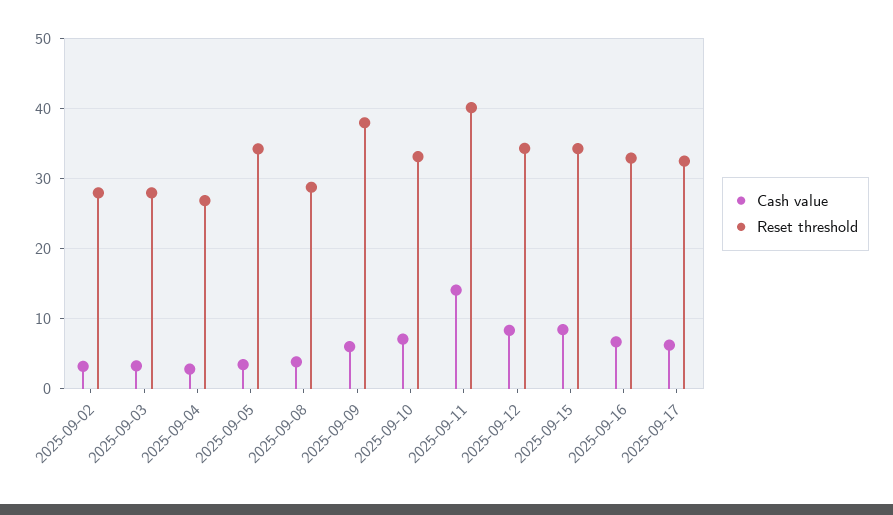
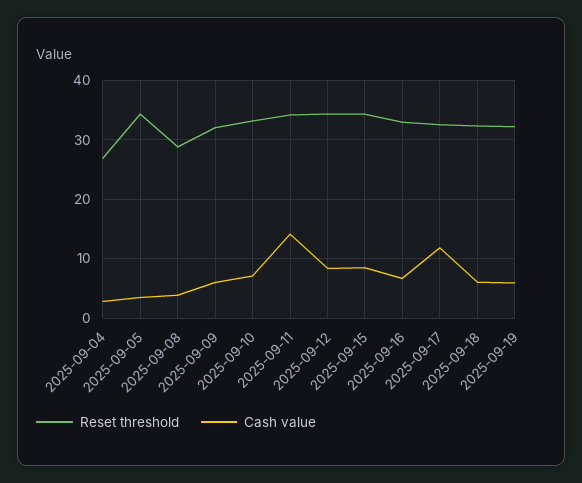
Cash value, 2025-09-02: 3 -> none
Reset threshold, 2025-09-02: 28 -> none
Cash value, 2025-09-03: 3 -> none
Reset threshold, 2025-09-03: 28 -> none
Reset threshold, 2025-09-09: 38 -> 32
Reset threshold, 2025-09-11: 40 -> 34
Cash value, 2025-09-17: 6 -> 12
Reset threshold, 2025-09-18: none -> 32
Cash value, 2025-09-18: none -> 6
Reset threshold, 2025-09-19: none -> 32
Cash value, 2025-09-19: none -> 6

